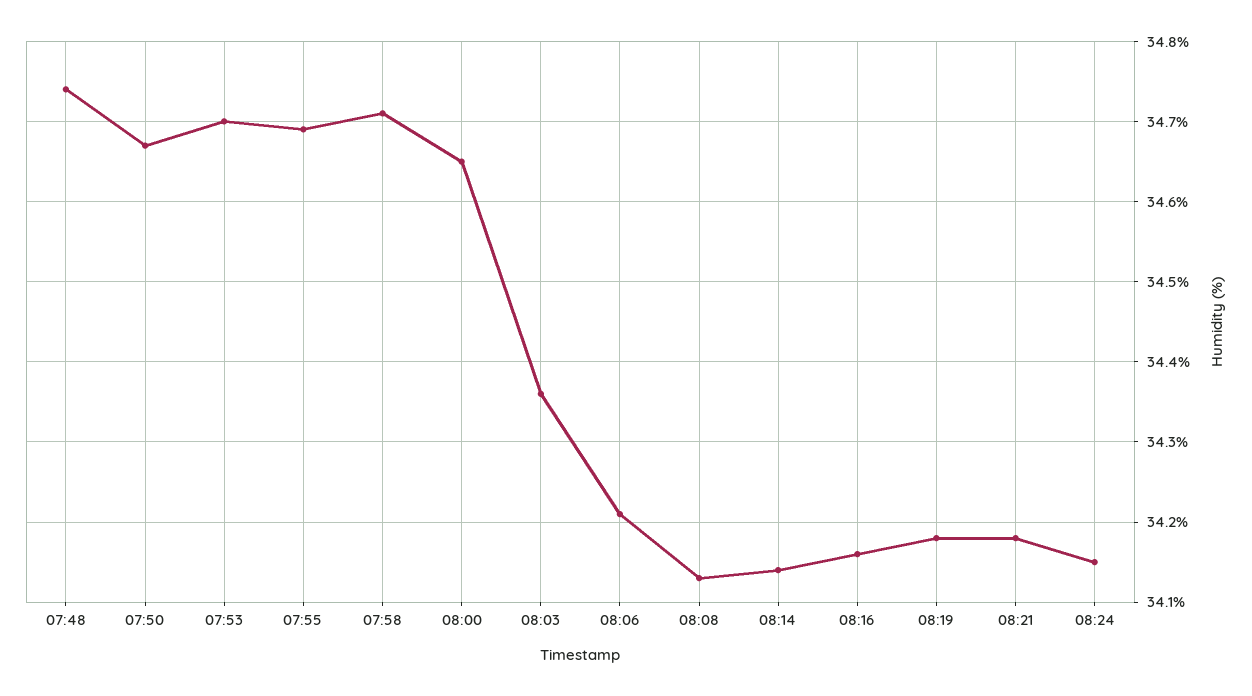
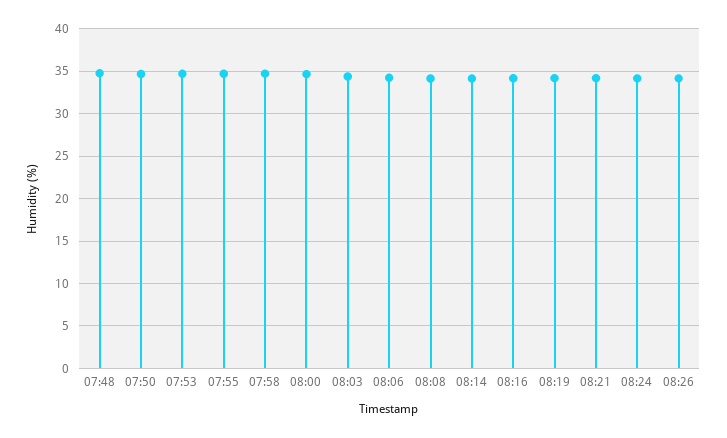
08:26: none -> 34

